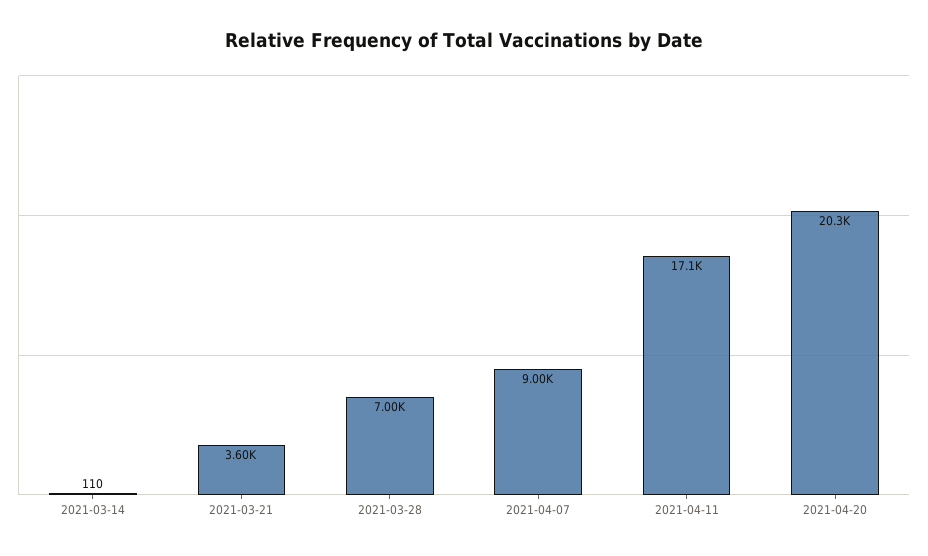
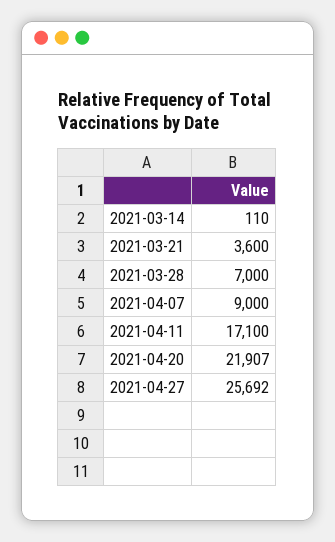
2021-04-20: 20300 -> 21907
2021-04-27: none -> 25692

